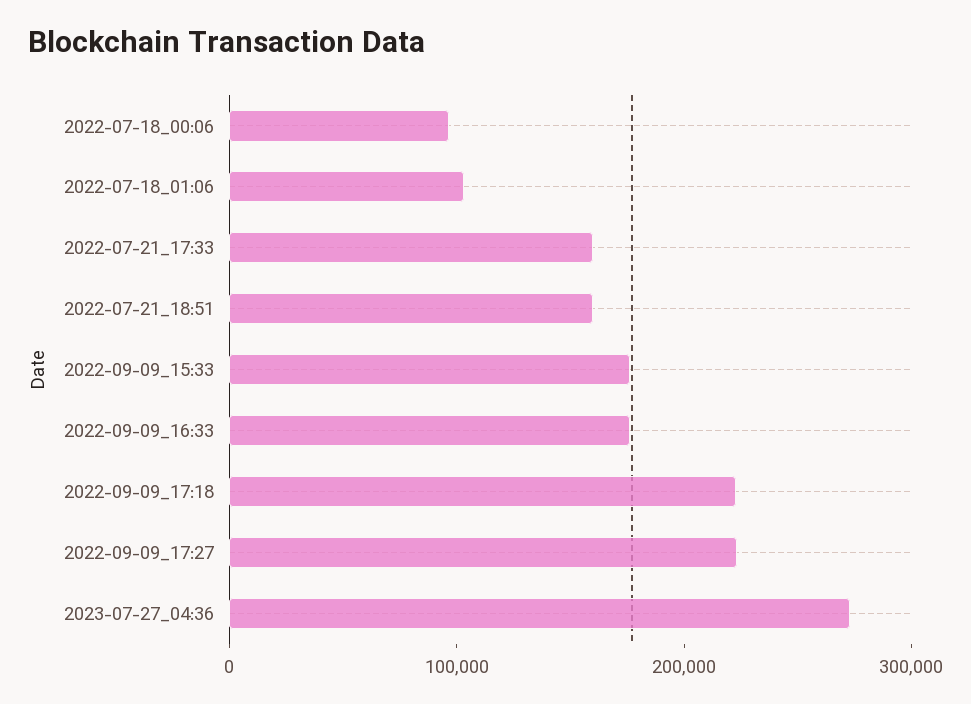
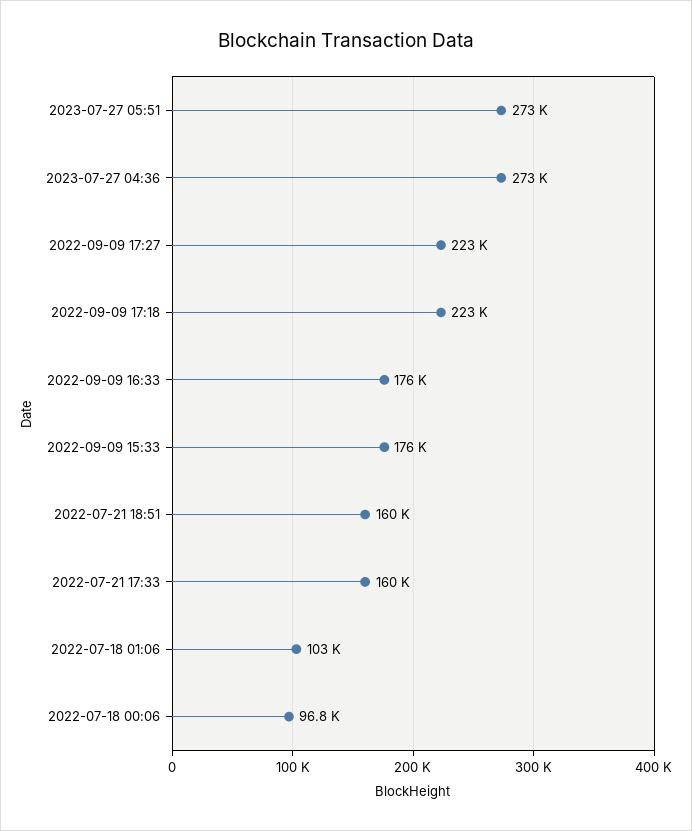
2023-07-27 05:51: none -> 273000

